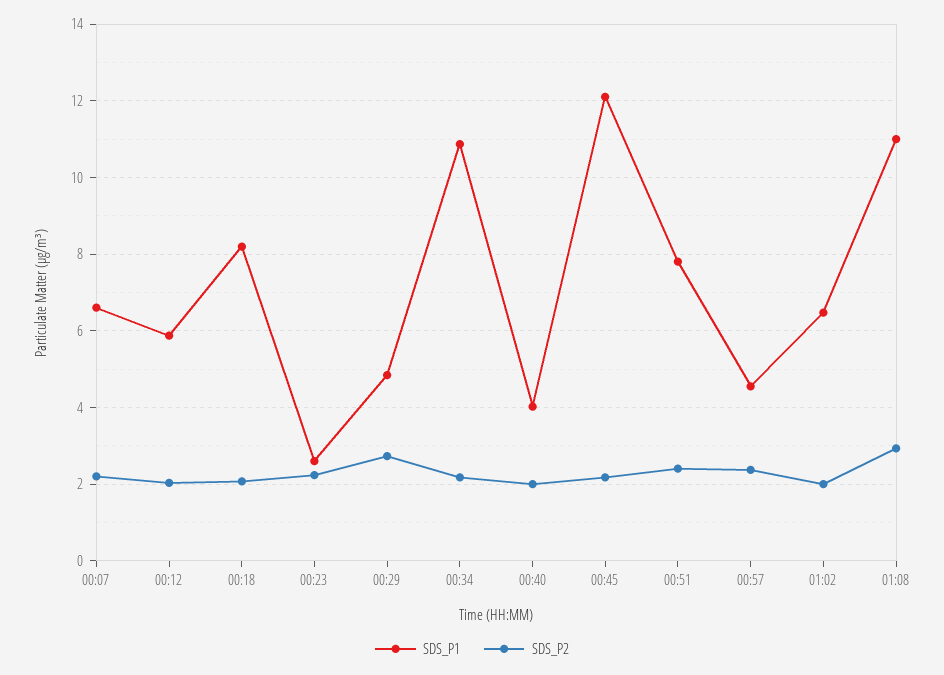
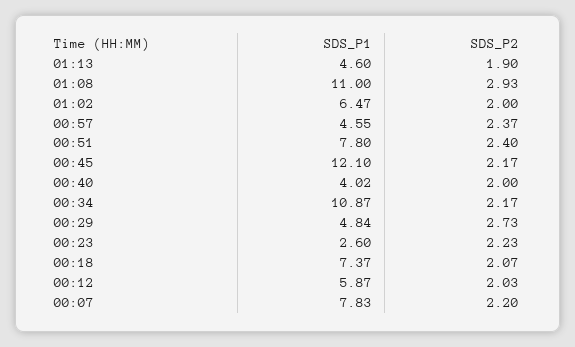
SDS_P1, 00:07: 6.6 -> 7.83
SDS_P1, 00:18: 8.2 -> 7.37
SDS_P1, 01:13: none -> 4.6
SDS_P2, 01:13: none -> 1.9

